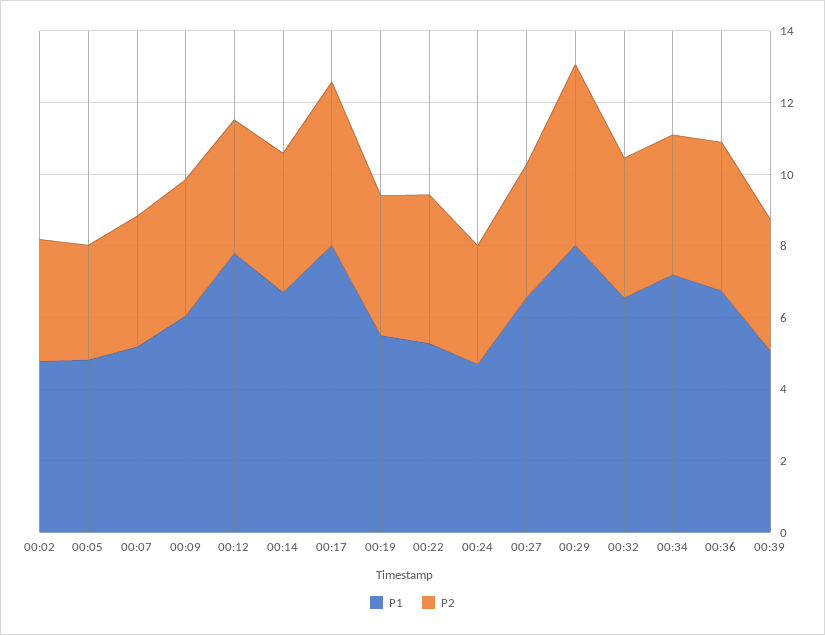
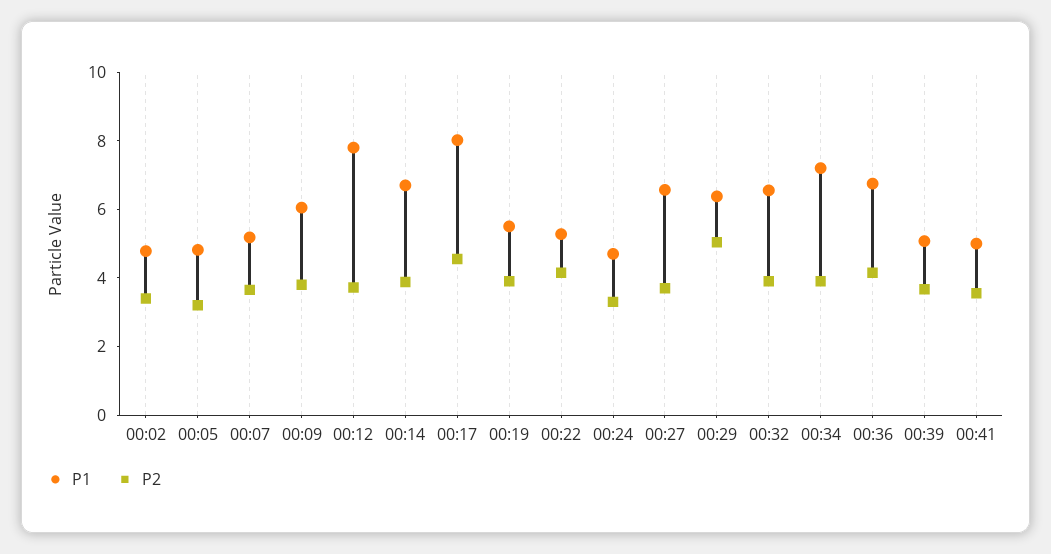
P1, 00:29: 8 -> 6.5
P1, 00:41: none -> 5
P2, 00:41: none -> 3.5

